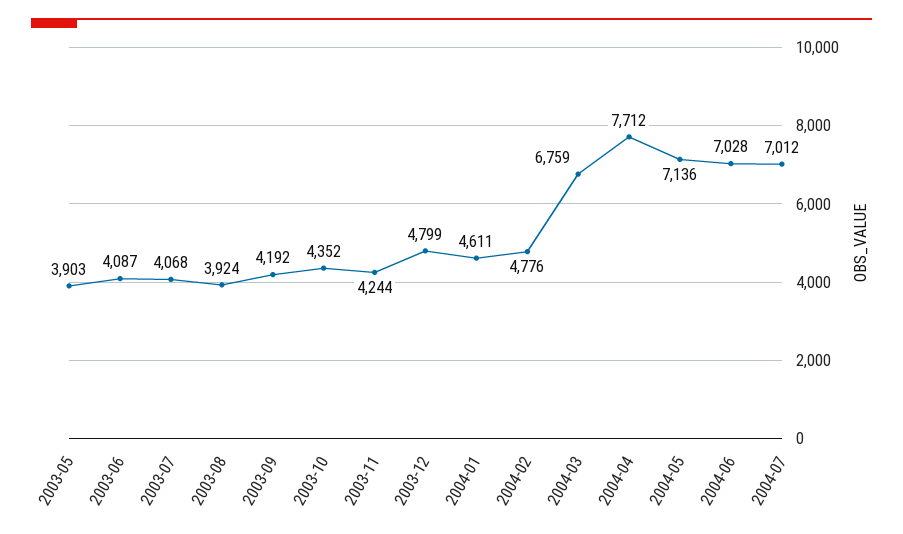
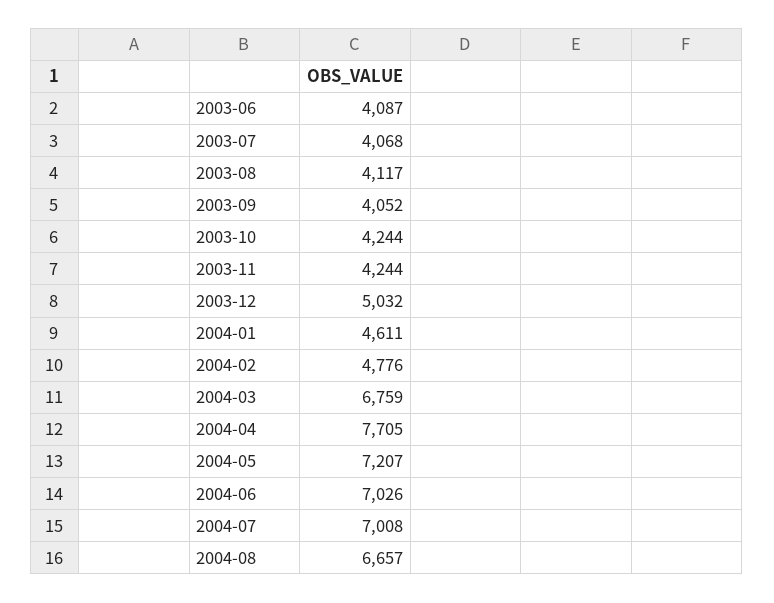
2003-05: 3903 -> none
2003-08: 3924 -> 4117
2003-09: 4192 -> 4052
2003-10: 4352 -> 4244
2003-12: 4799 -> 5032
2004-04: 7712 -> 7705
2004-05: 7136 -> 7207
2004-06: 7028 -> 7026
2004-07: 7012 -> 7008
2004-08: none -> 6657

